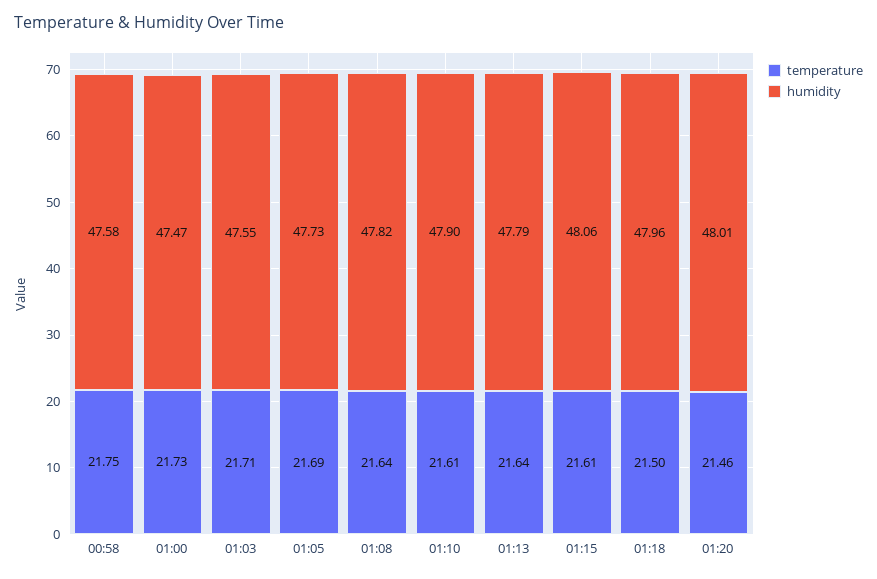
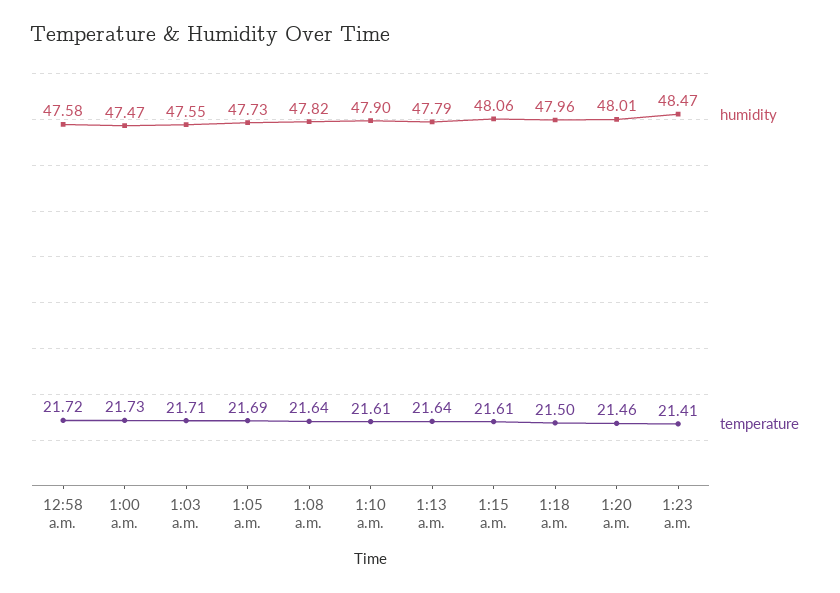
temperature, 00:58: 21.75 -> 21.72
humidity, 1:23 a.m.: none -> 48.47
temperature, 1:23 a.m.: none -> 21.41

